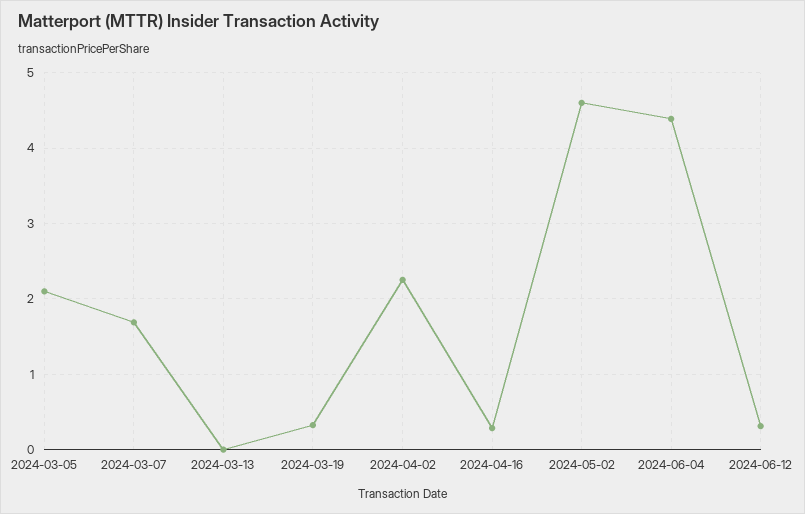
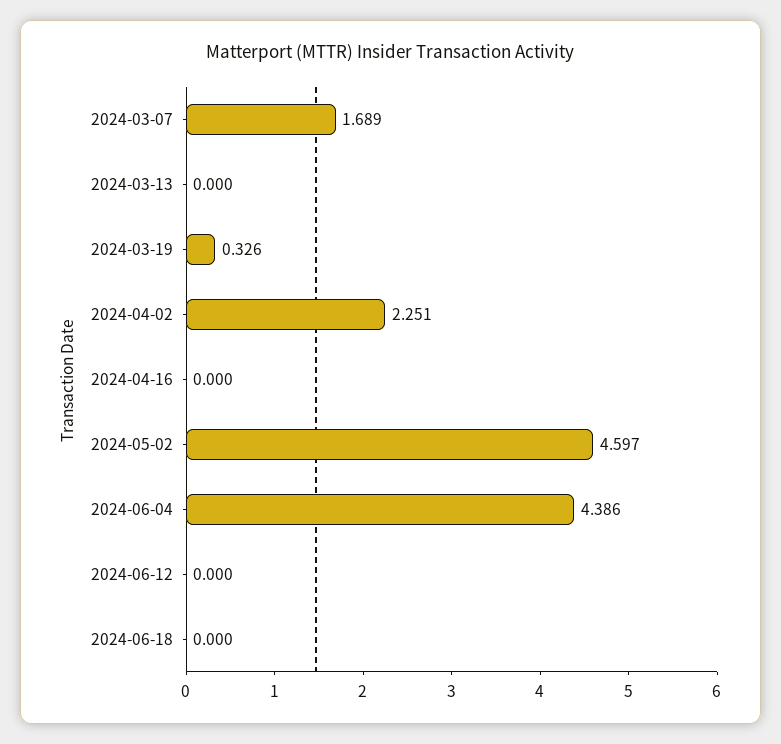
2024-03-05: 2.1 -> none
2024-04-16: 0.3 -> 0
2024-06-12: 0.3 -> 0
2024-06-18: none -> 0

